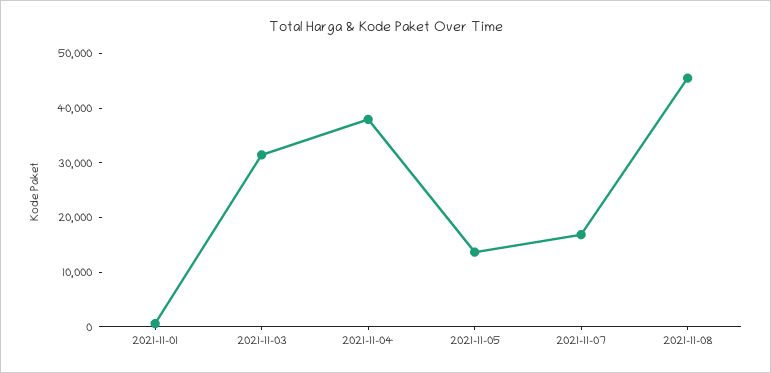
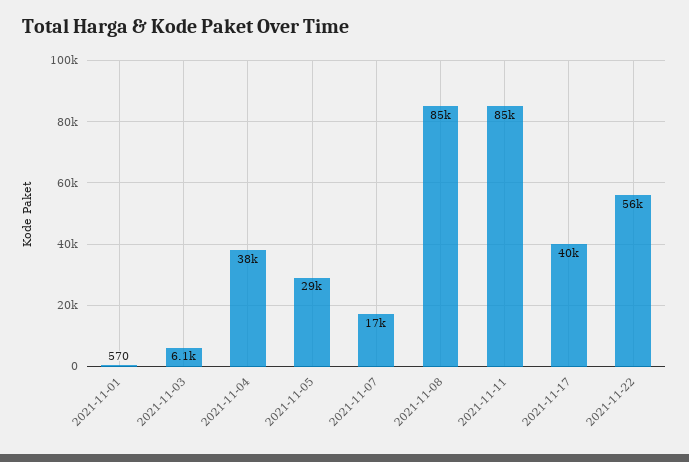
2021-11-03: 32000 -> 6100
2021-11-05: 14000 -> 29000
2021-11-08: 46000 -> 85000
2021-11-11: none -> 85000
2021-11-17: none -> 40000
2021-11-22: none -> 56000

